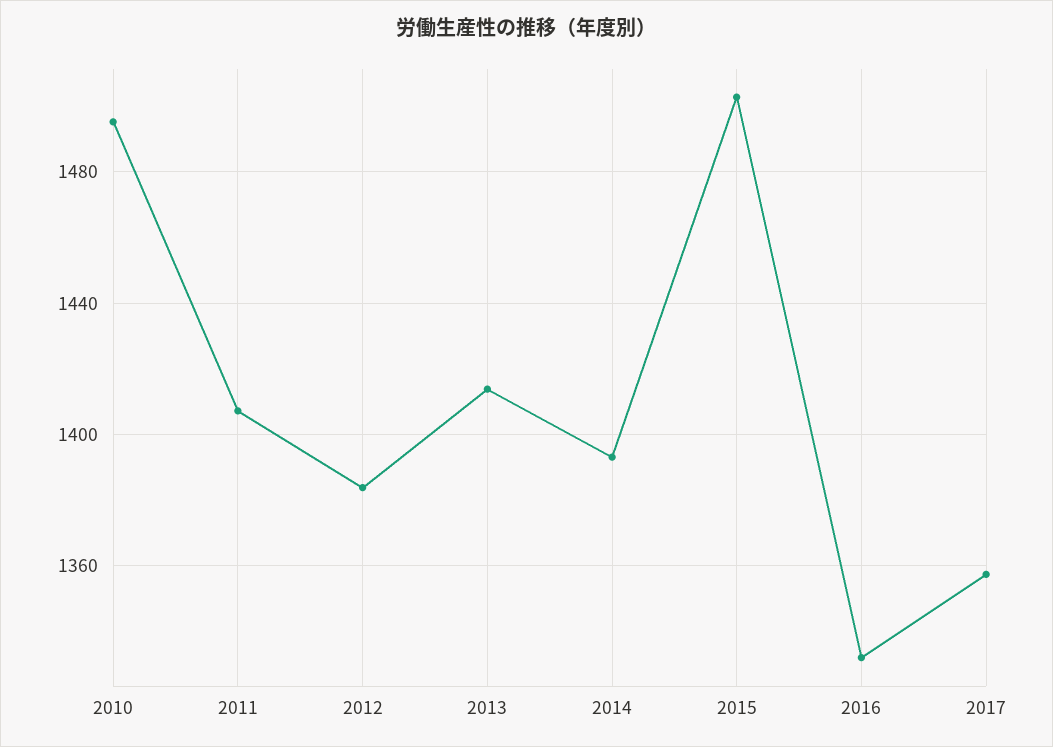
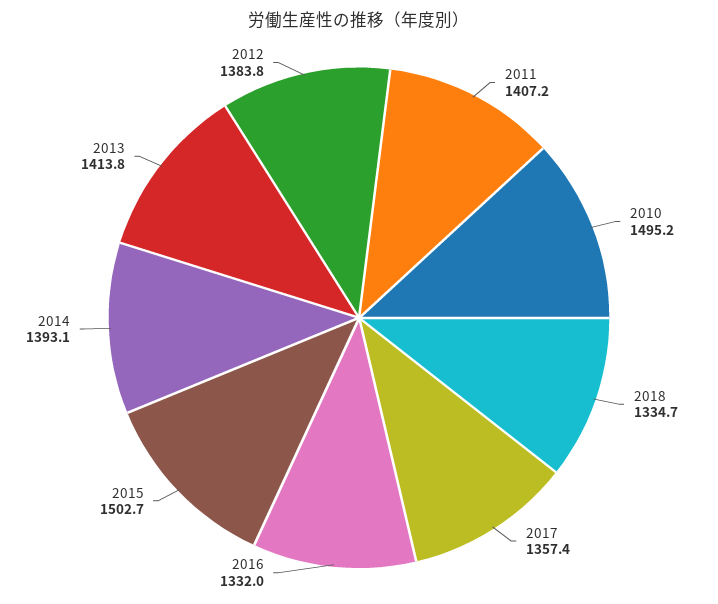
2018: none -> 1334.7

